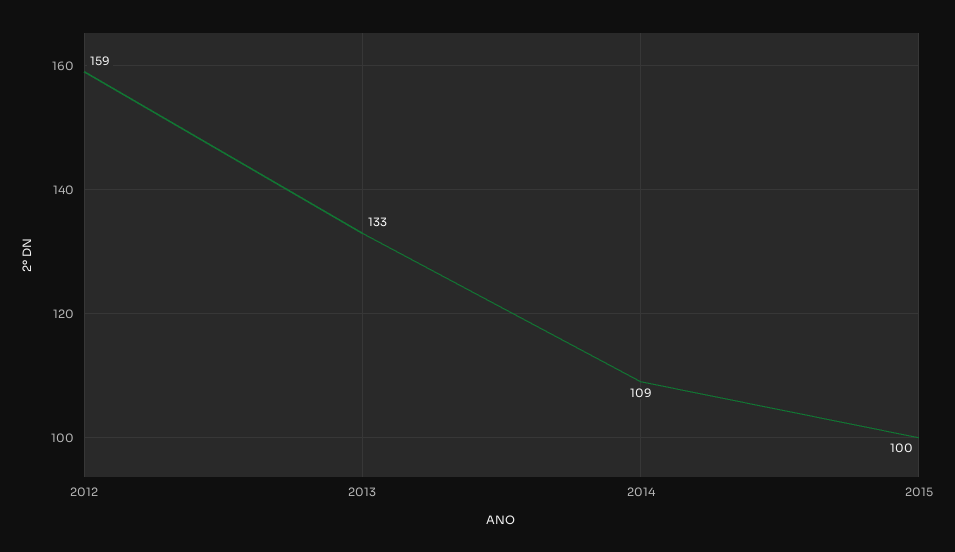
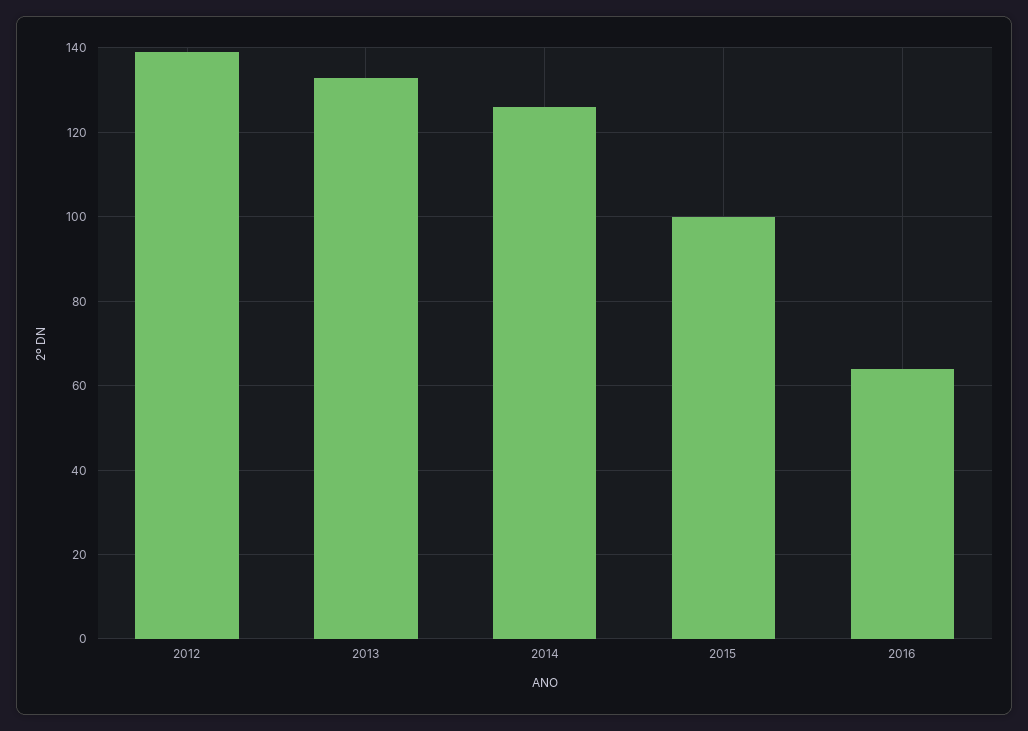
2012: 159 -> 140
2014: 109 -> 125
2016: none -> 65

